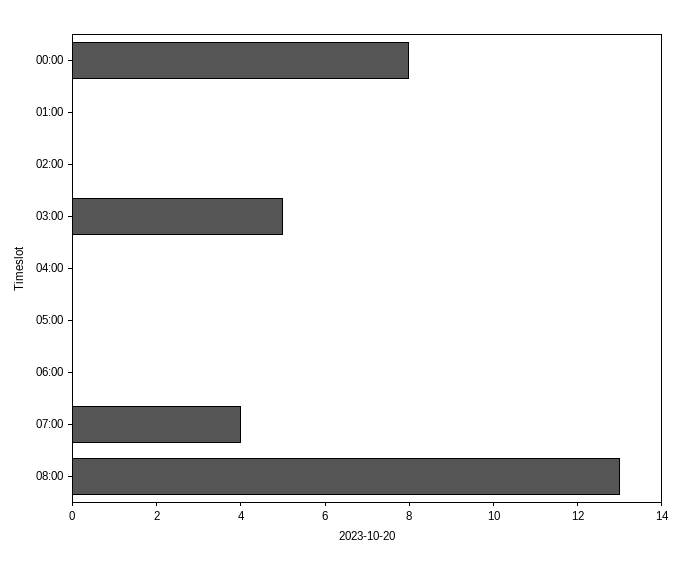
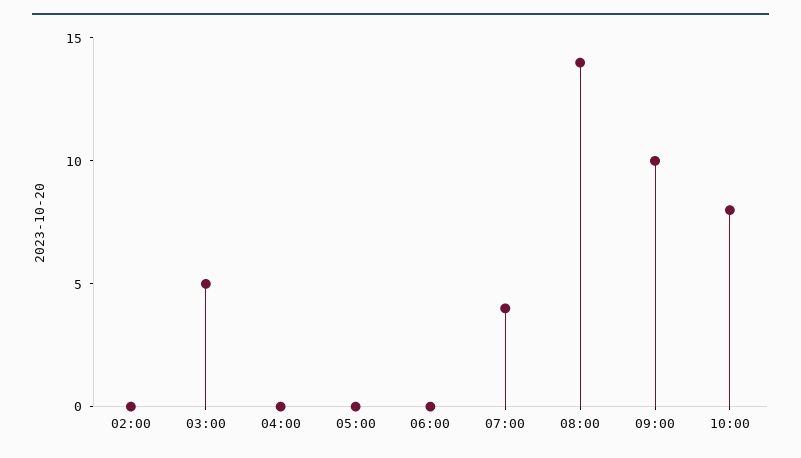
00:00: 8 -> none
01:00: 0 -> none
08:00: 13 -> 14
09:00: none -> 10
10:00: none -> 8

